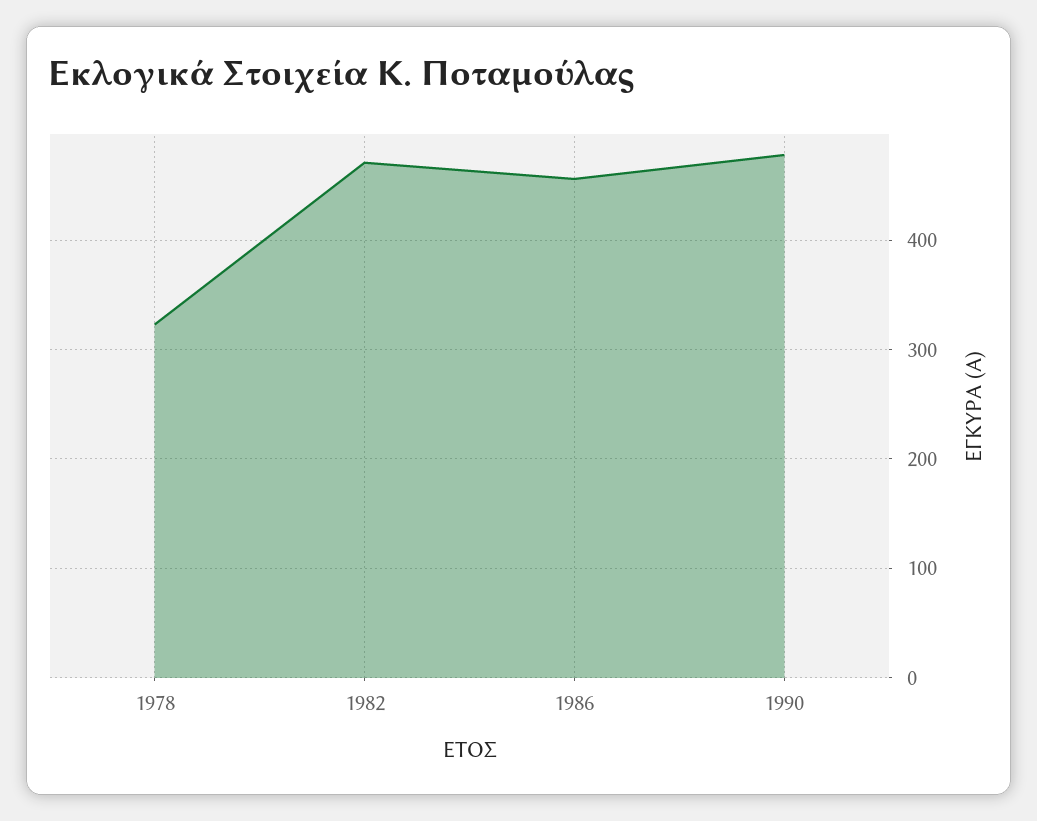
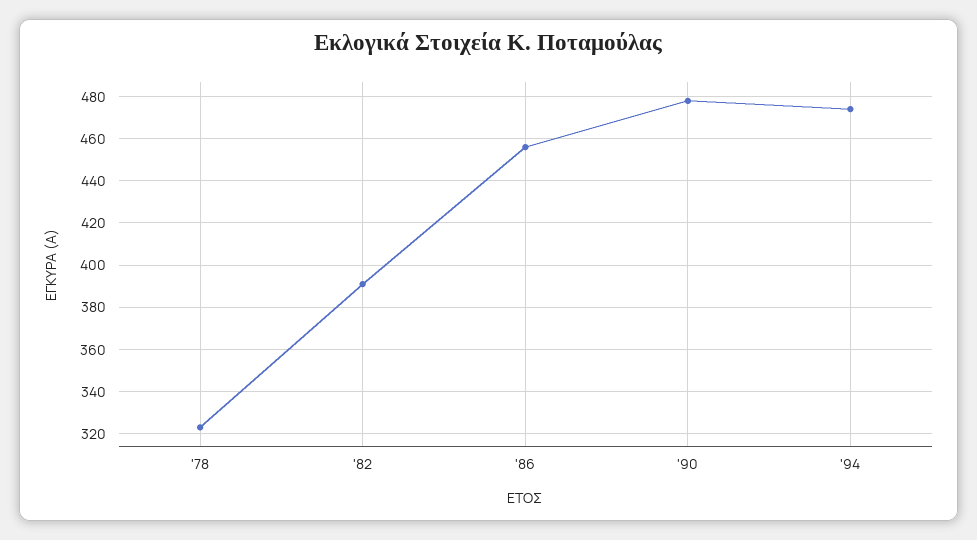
1982: 470 -> 390
'94: none -> 475

